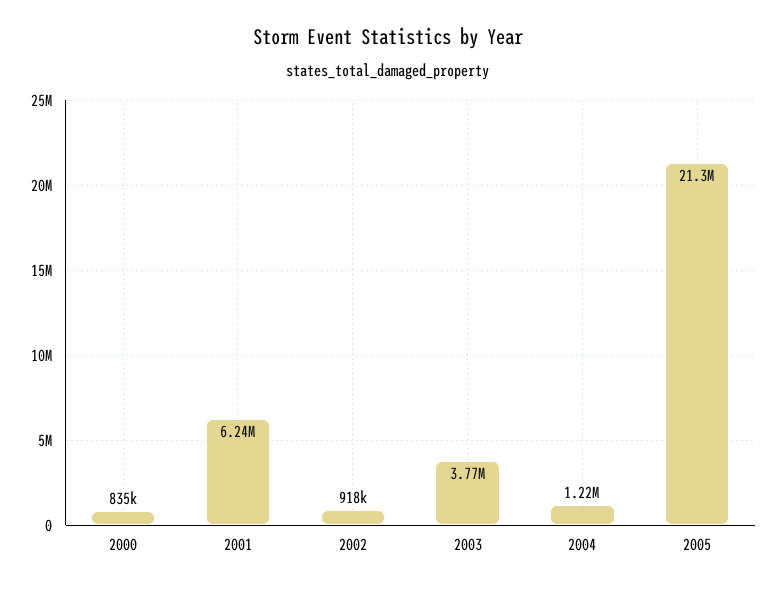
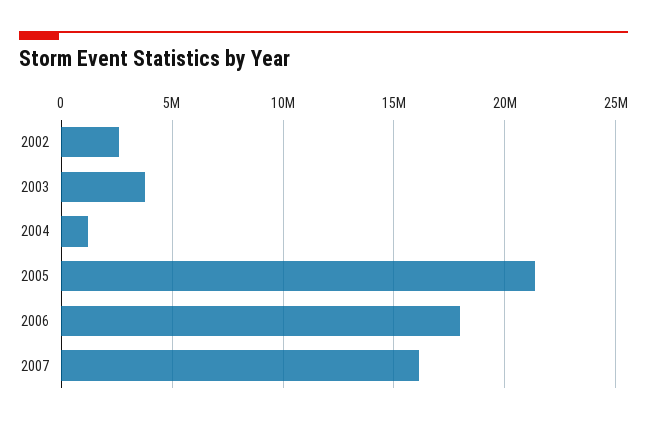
2000: 835000 -> none
2001: 6240000 -> none
2002: 918000 -> 2500000
2006: none -> 18000000
2007: none -> 16000000

